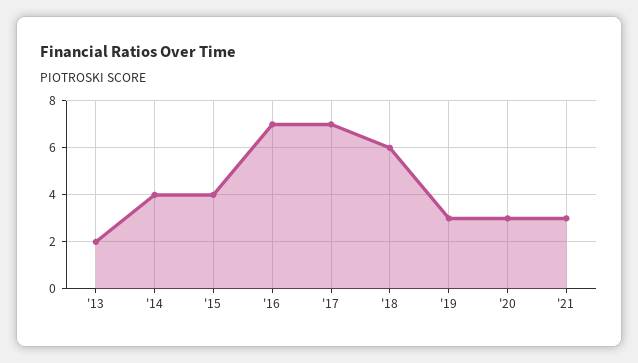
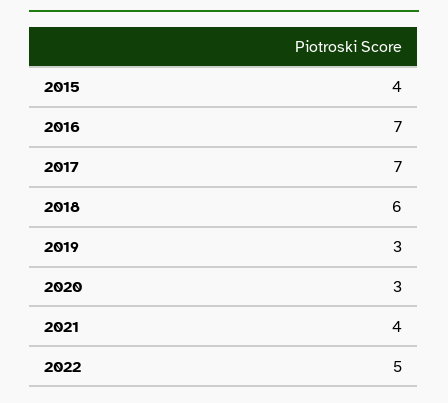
'13: 2 -> none
'14: 4 -> none
'21: 3 -> 4
2022: none -> 5

